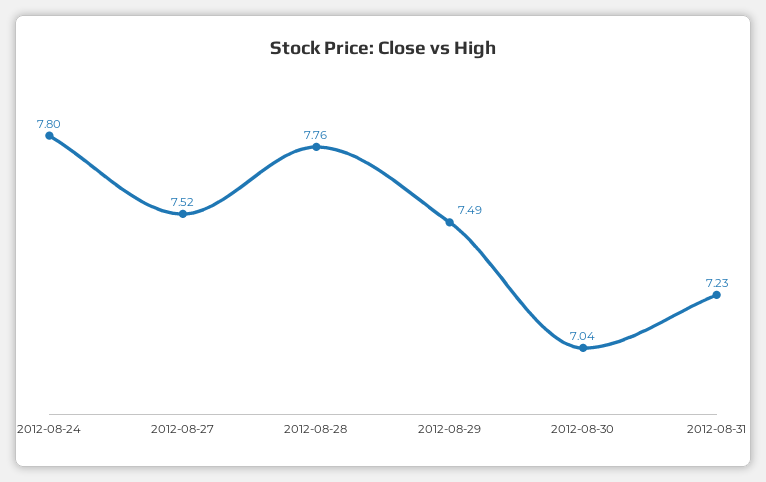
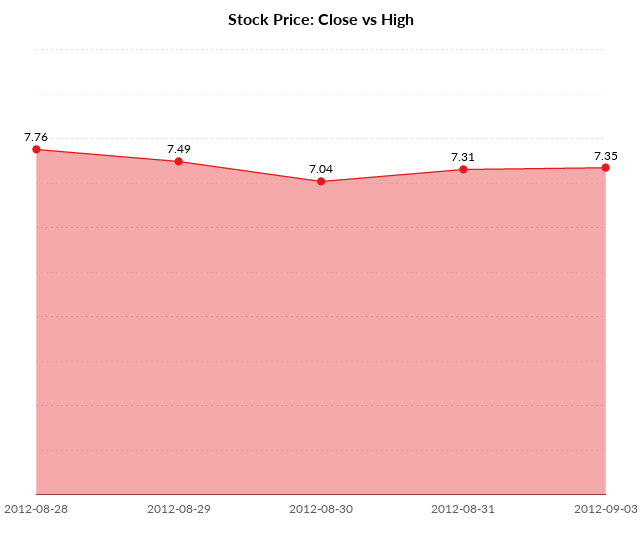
2012-08-24: 7.8 -> none
2012-08-27: 7.52 -> none
2012-08-31: 7.23 -> 7.31
2012-09-03: none -> 7.35

